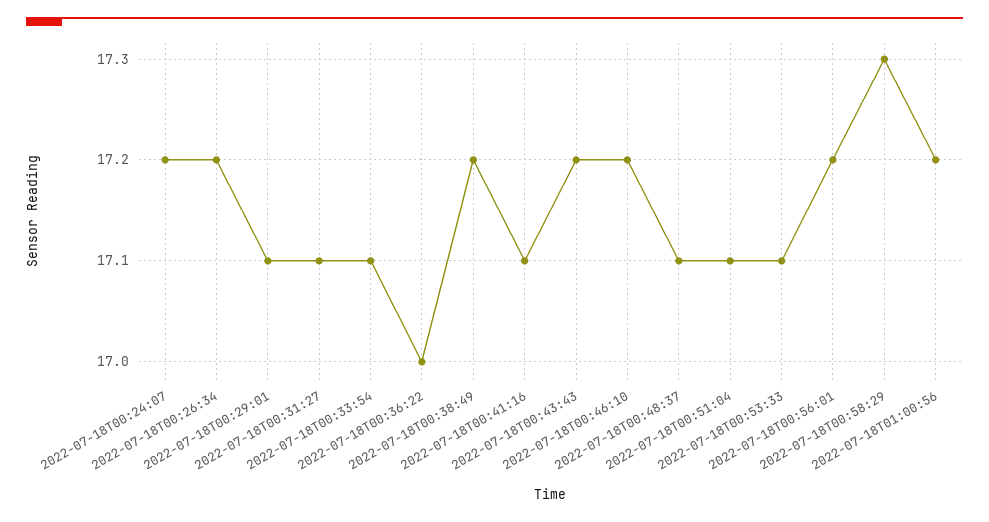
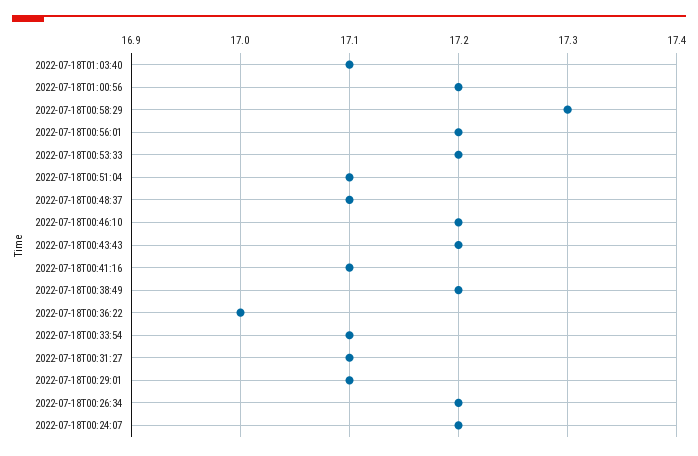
2022-07-18T00:53:33: 17.1 -> 17.2
2022-07-18T01:03:40: none -> 17.1

